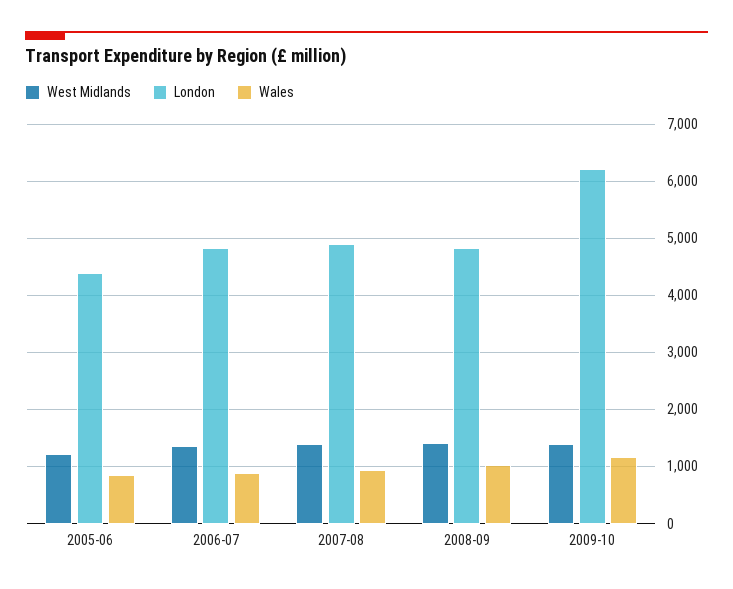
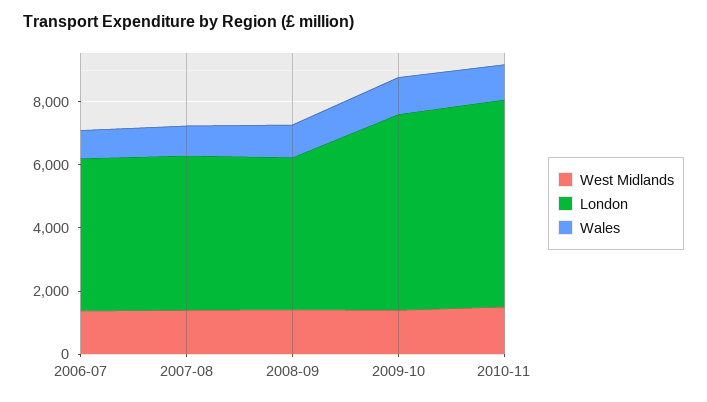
West Midlands, 2005-06: 1200 -> none
London, 2005-06: 4400 -> none
Wales, 2005-06: 800 -> none
West Midlands, 2010-11: none -> 1500
London, 2010-11: none -> 6500
Wales, 2010-11: none -> 1000

